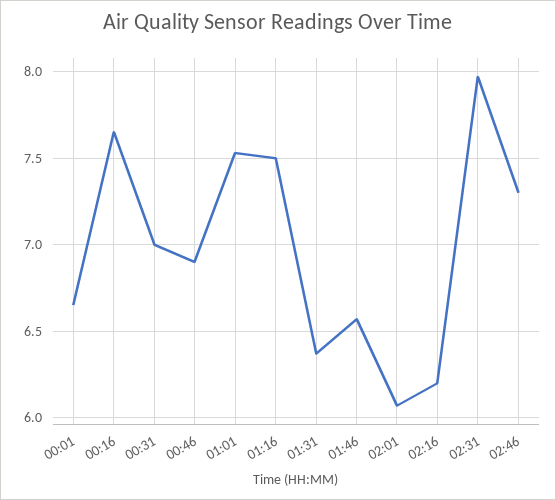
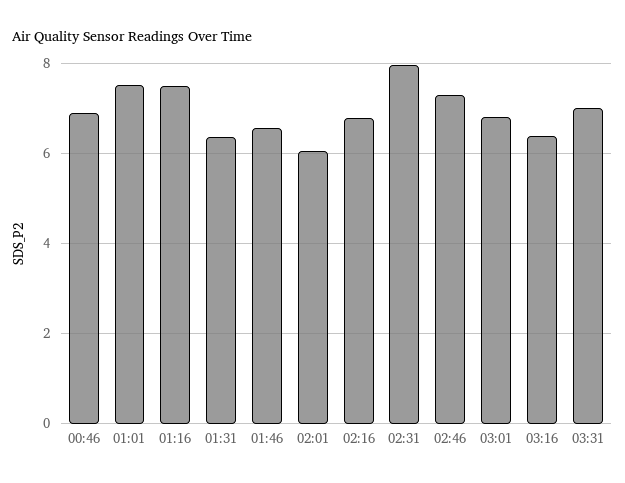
00:01: 6.65 -> none
00:16: 7.65 -> none
00:31: 7 -> none
02:16: 6.2 -> 6.8
03:01: none -> 6.8
03:16: none -> 6.4
03:31: none -> 7

